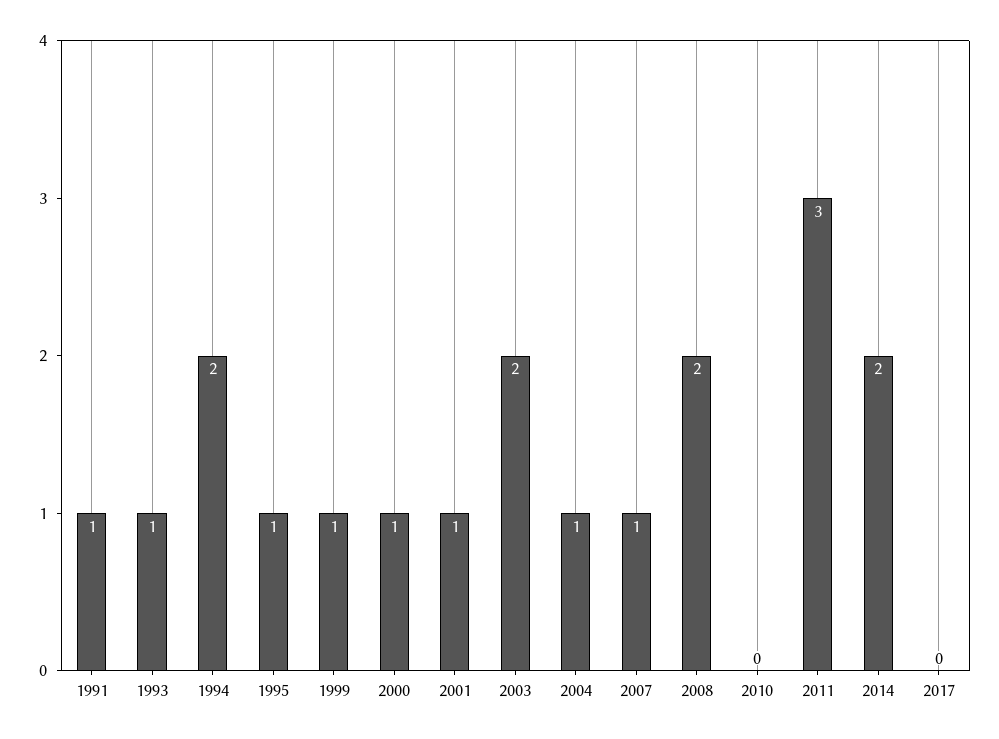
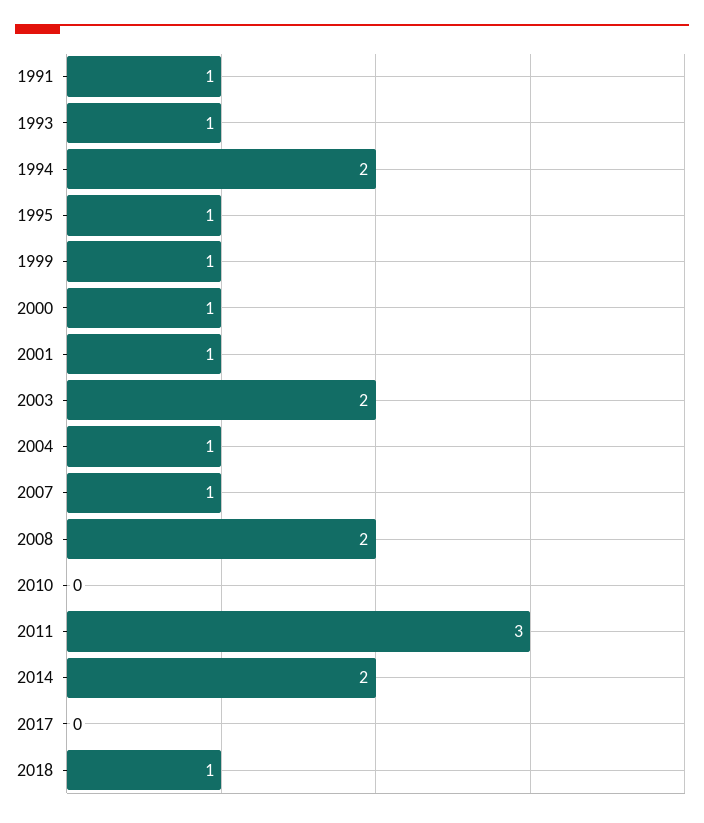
2018: none -> 1

